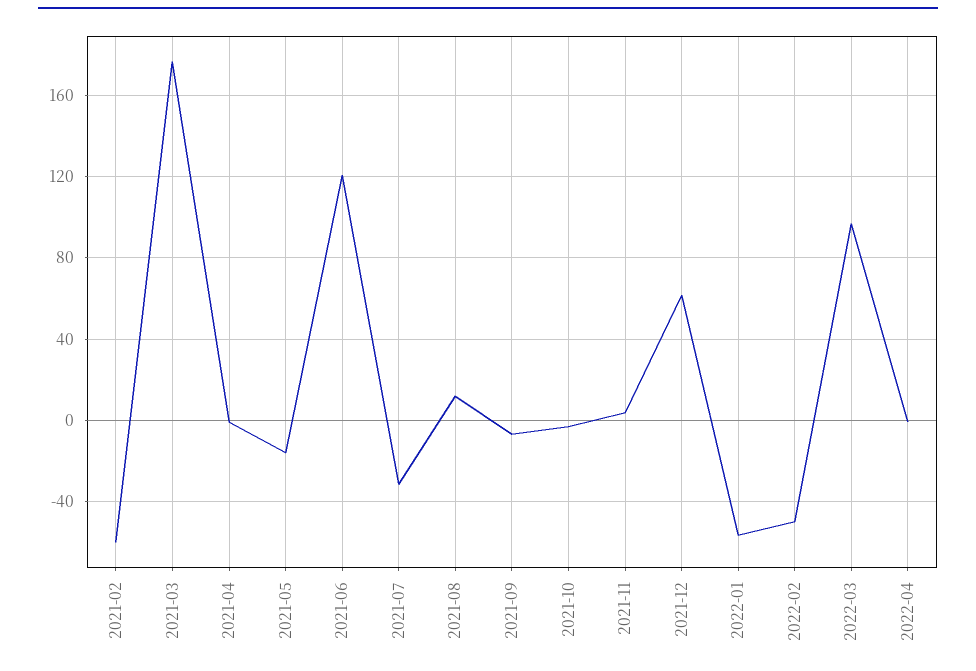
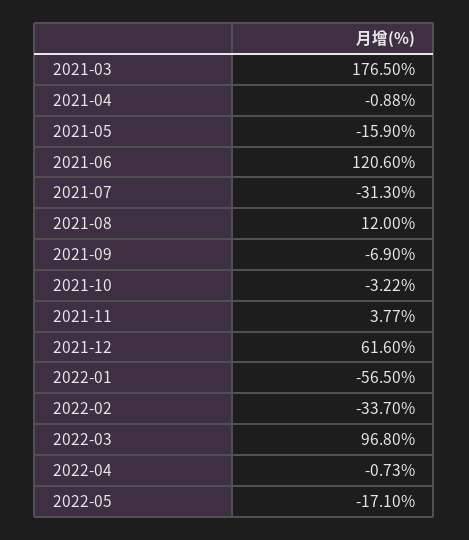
2021-02: -60 -> none
2022-02: -50 -> -33.7
2022-05: none -> -17.1

